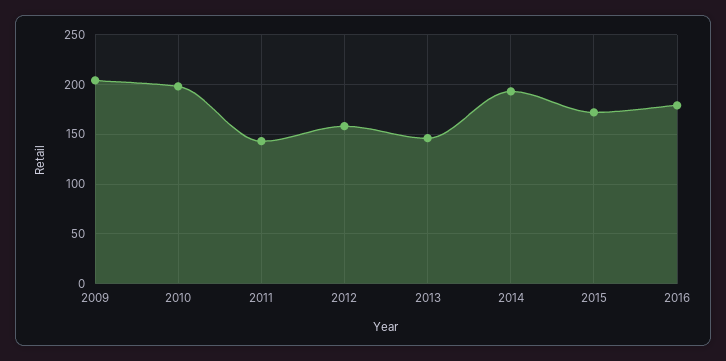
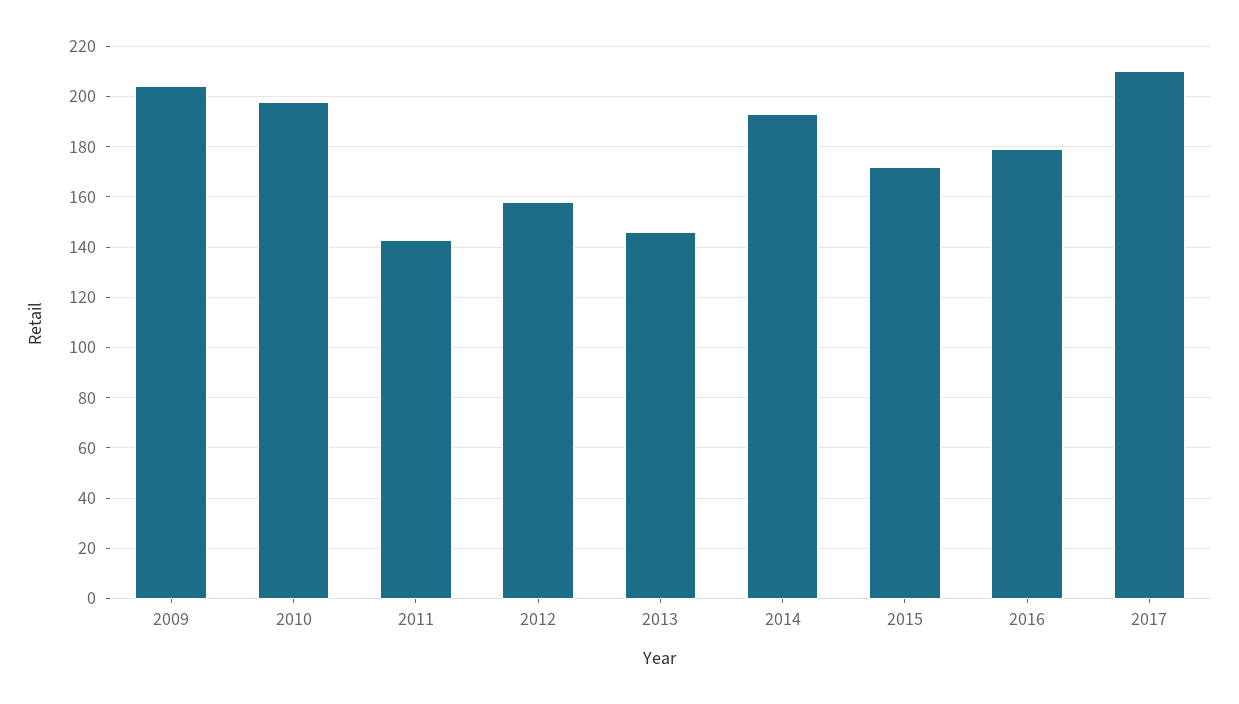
2017: none -> 210

